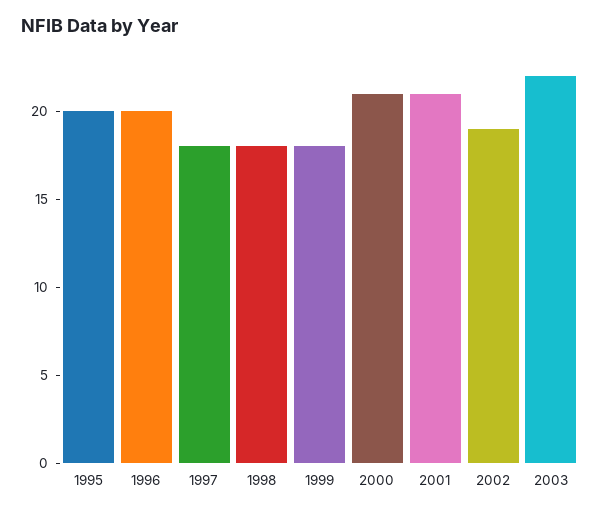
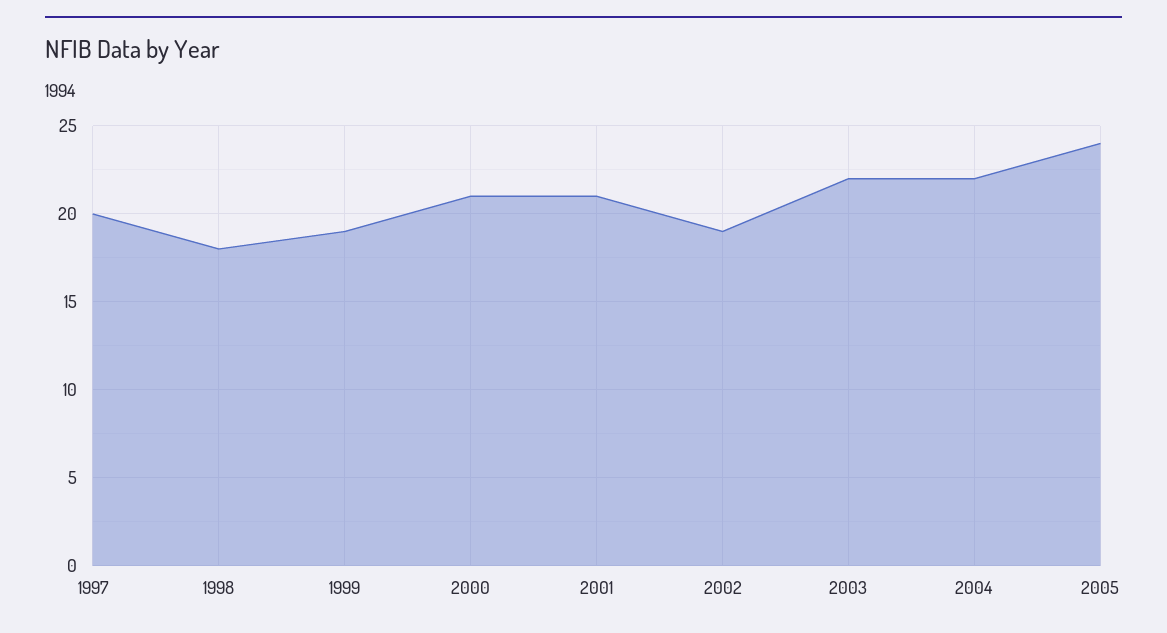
1995: 20 -> none
1996: 20 -> none
1997: 18 -> 20
1999: 18 -> 19
2004: none -> 22
2005: none -> 24

